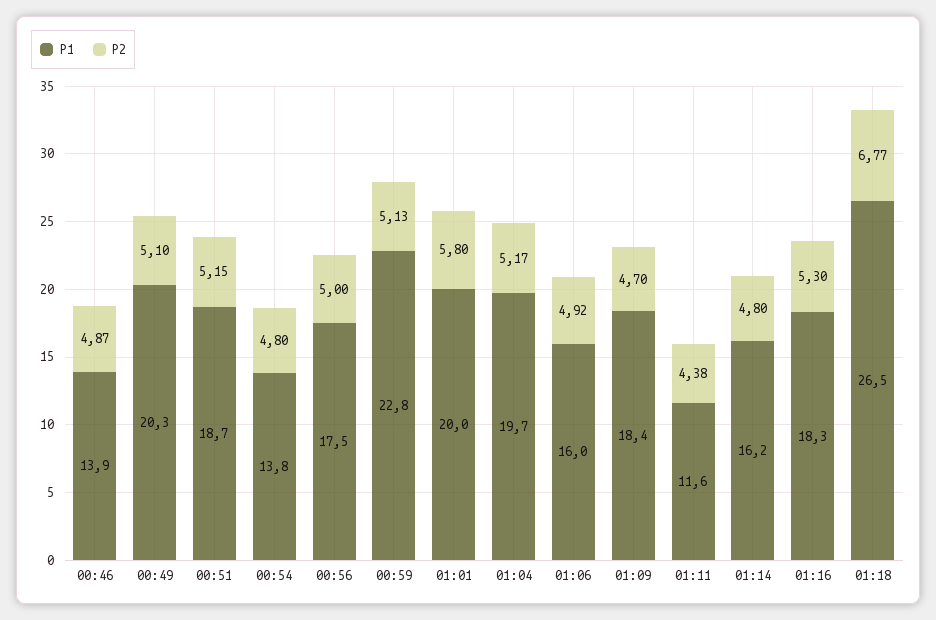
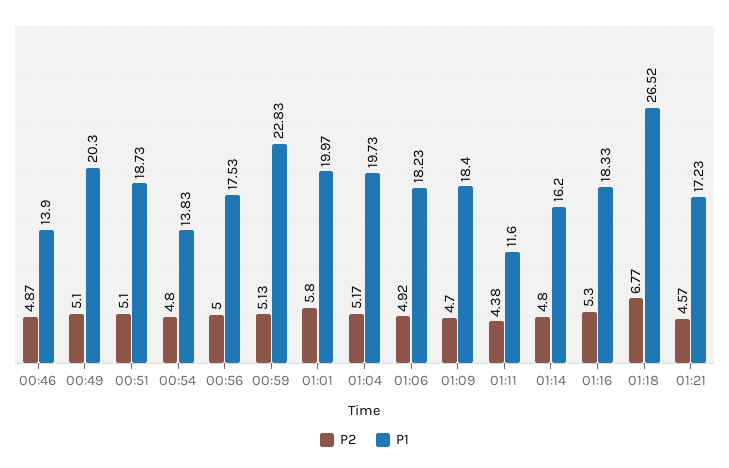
P2, 00:51: 5.15 -> 5.1
P1, 01:06: 16 -> 18.23
P2, 01:21: none -> 4.57
P1, 01:21: none -> 17.23

